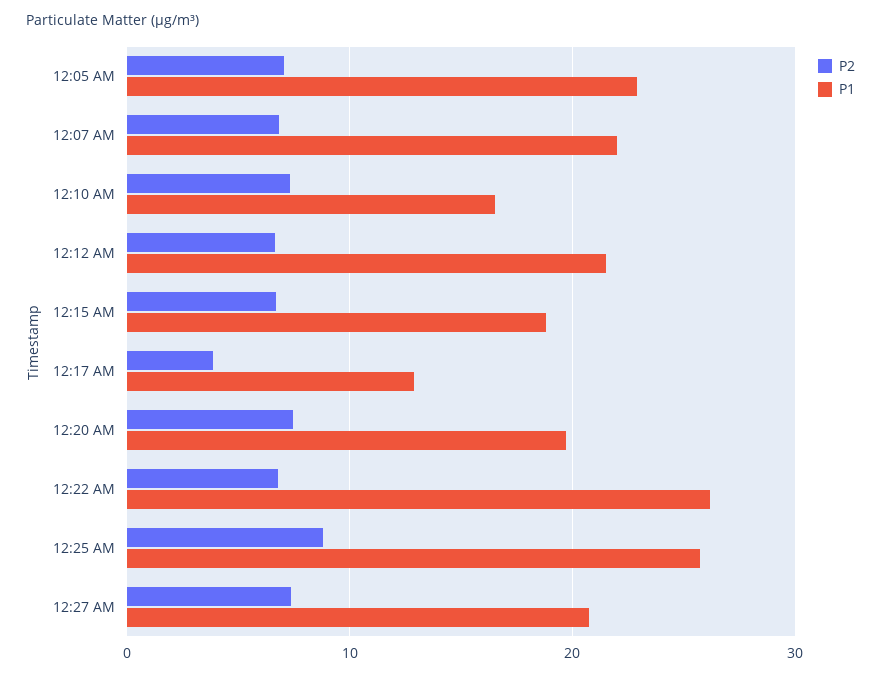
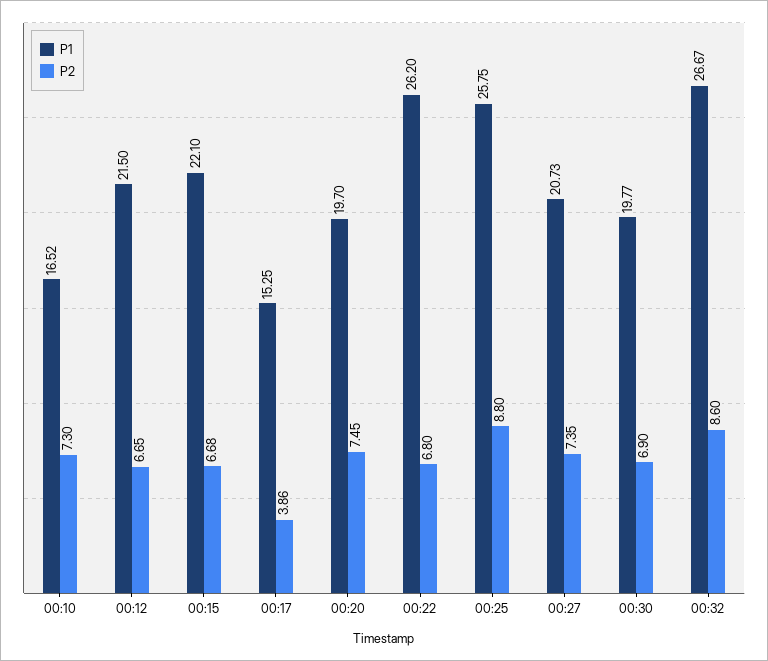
P2, 12:05 AM: 7 -> none
P1, 12:05 AM: 23 -> none
P2, 12:07 AM: 7 -> none
P1, 12:07 AM: 22 -> none
P1, 12:15 AM: 19 -> 22.1
P1, 12:17 AM: 13 -> 15.25
P1, 00:30: none -> 19.77
P2, 00:30: none -> 6.9
P1, 00:32: none -> 26.67
P2, 00:32: none -> 8.6

